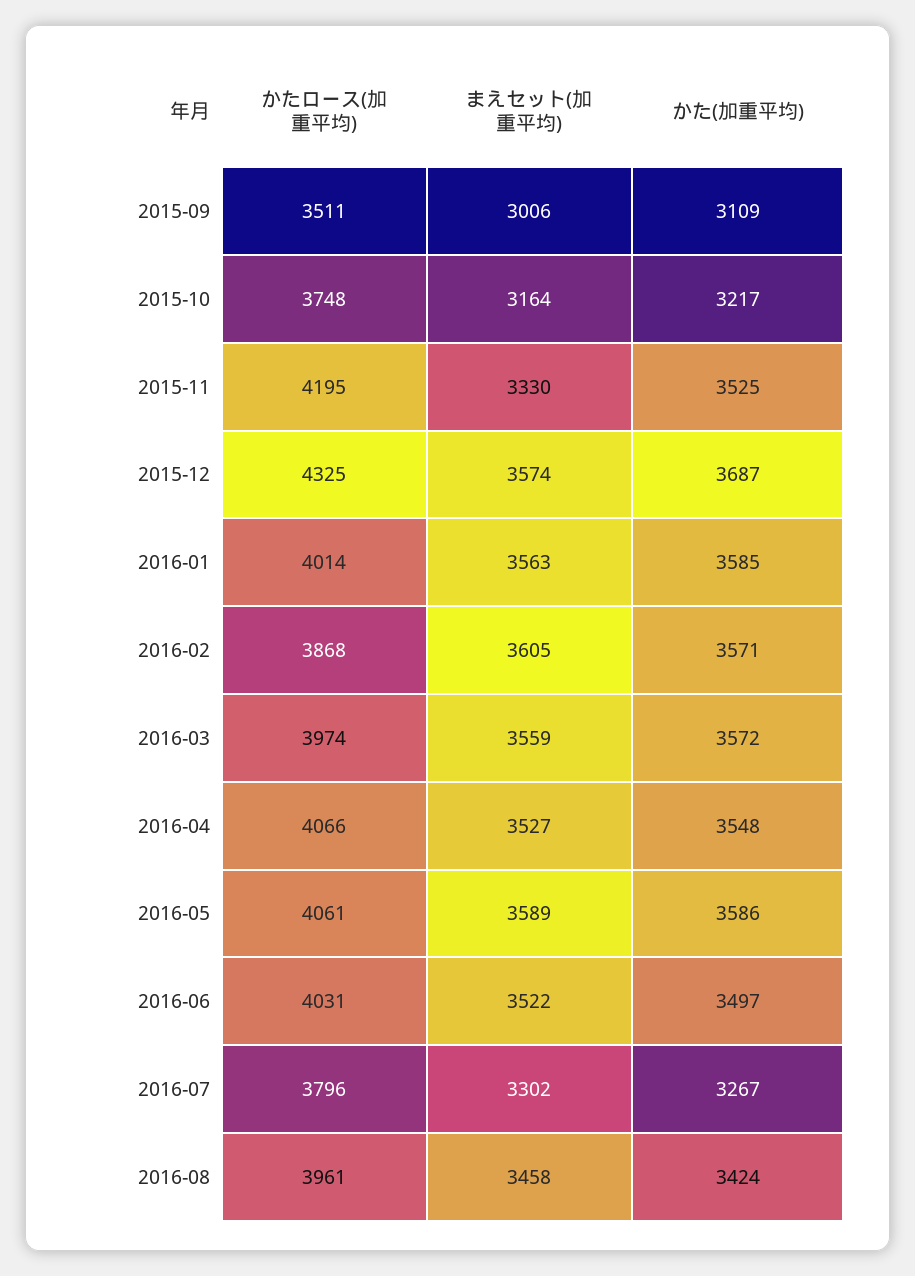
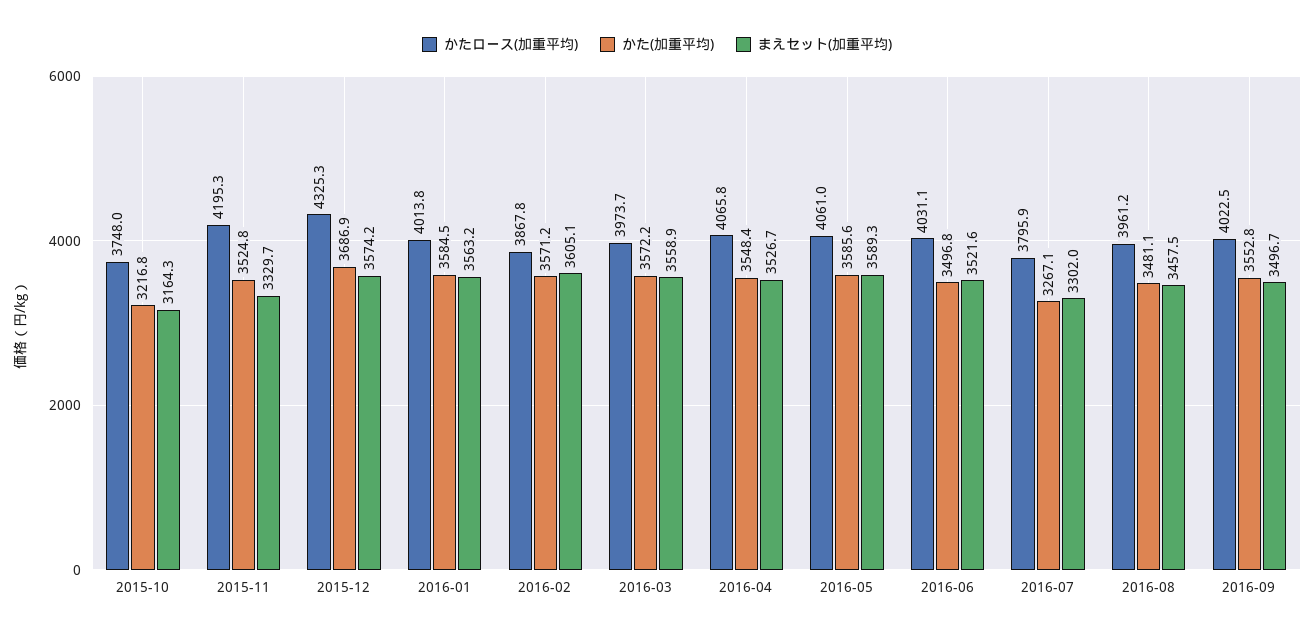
かたロース(加重平均), 2015-09: 3511 -> none
まえセット(加重平均), 2015-09: 3006 -> none
かた(加重平均), 2015-09: 3109 -> none
かた(加重平均), 2016-08: 3424 -> 3481.1
かたロース(加重平均), 2016-09: none -> 4022.5
かた(加重平均), 2016-09: none -> 3552.8
まえセット(加重平均), 2016-09: none -> 3496.7

